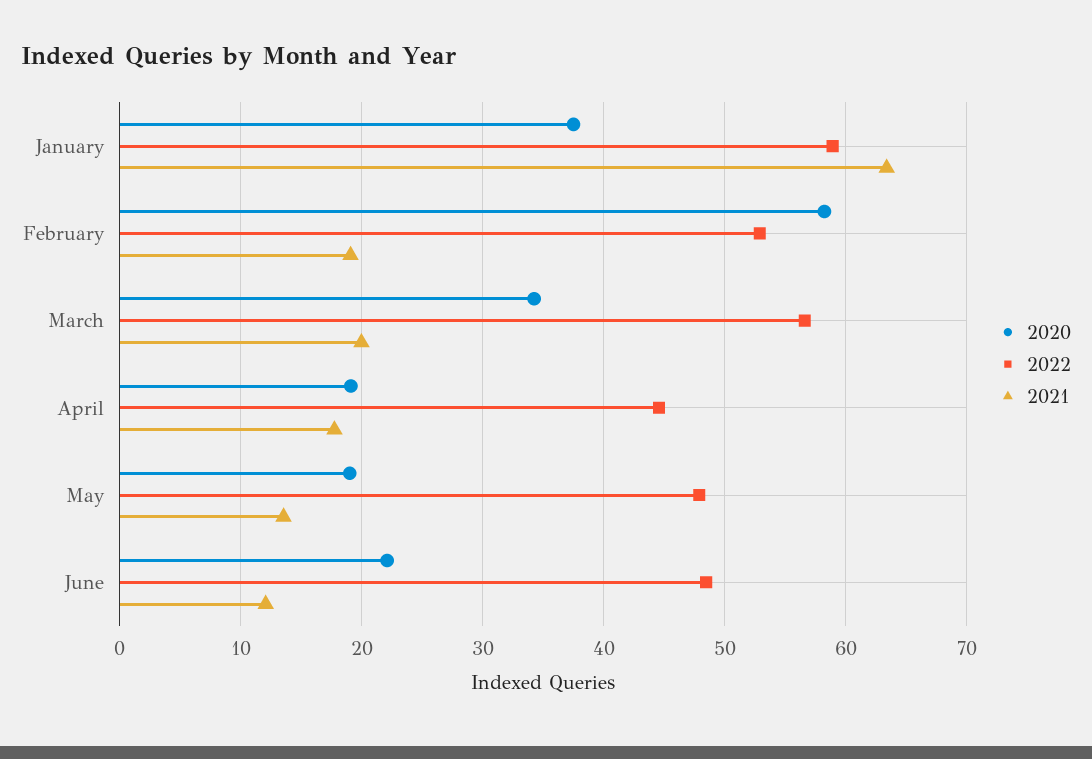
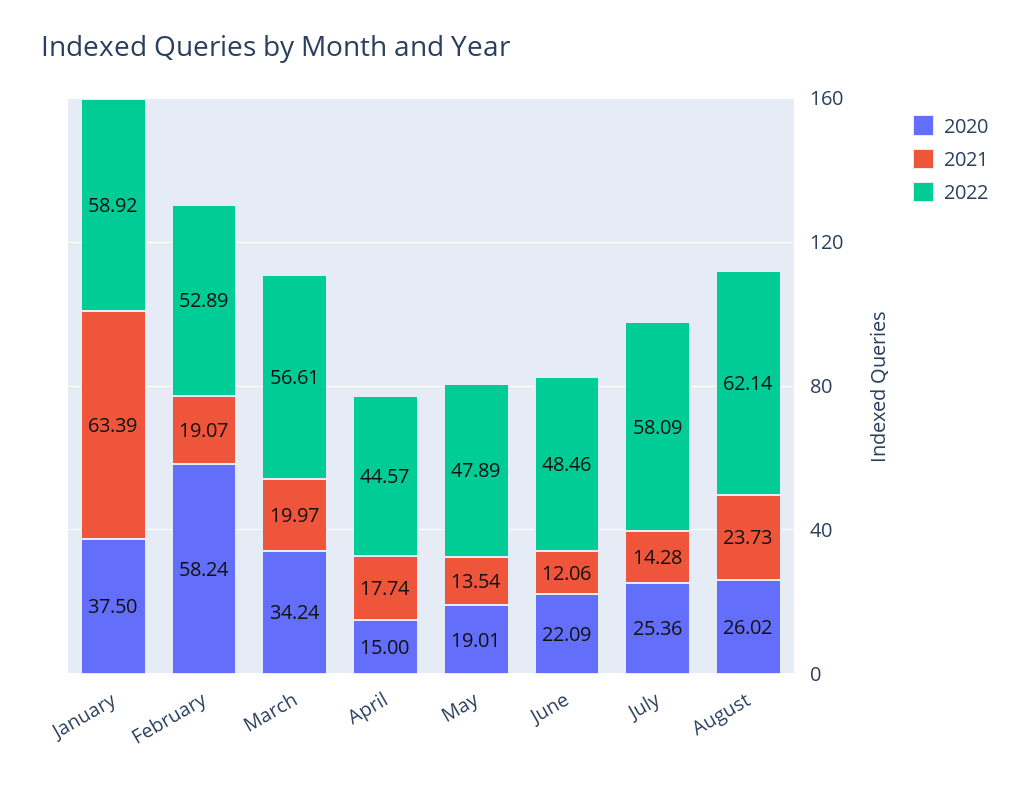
2020, April: 19 -> 15
2020, July: none -> 25.36
2021, July: none -> 14.28
2022, July: none -> 58.09
2020, August: none -> 26.02
2021, August: none -> 23.73
2022, August: none -> 62.14

